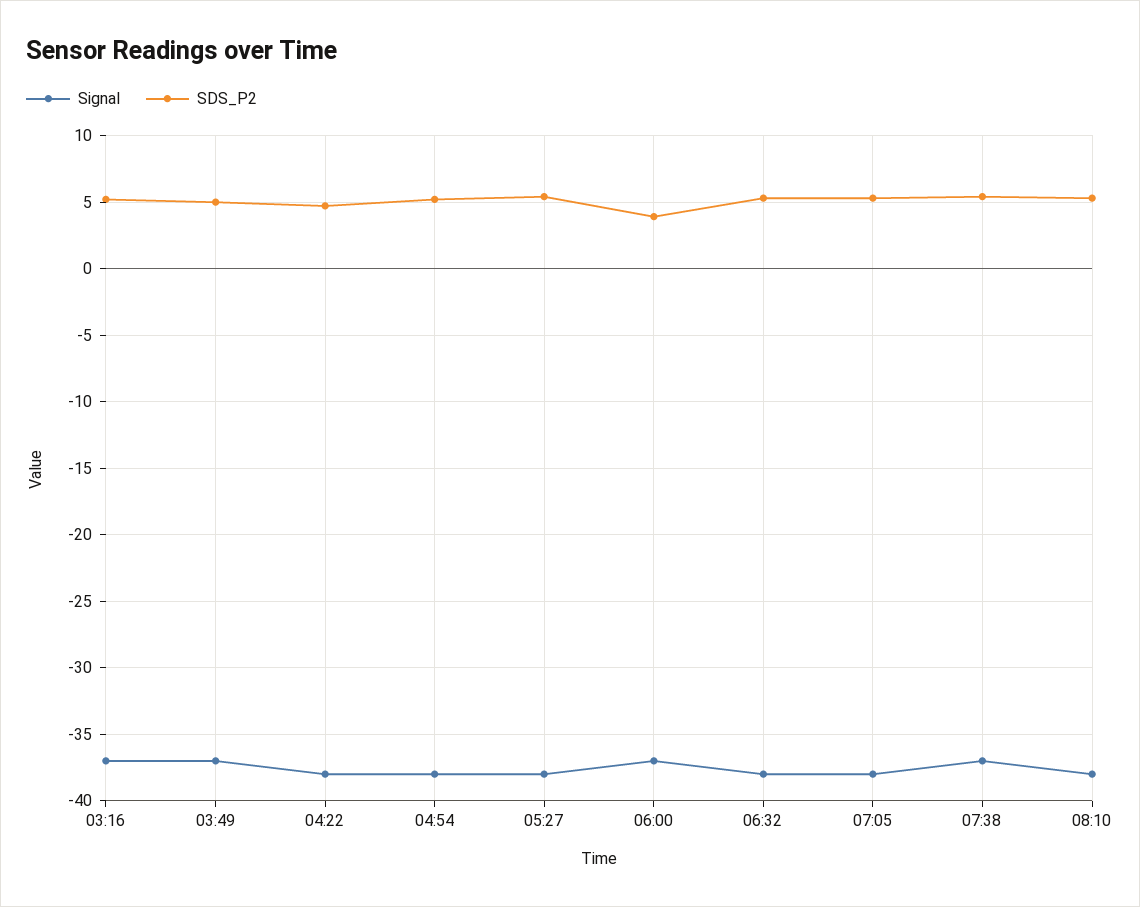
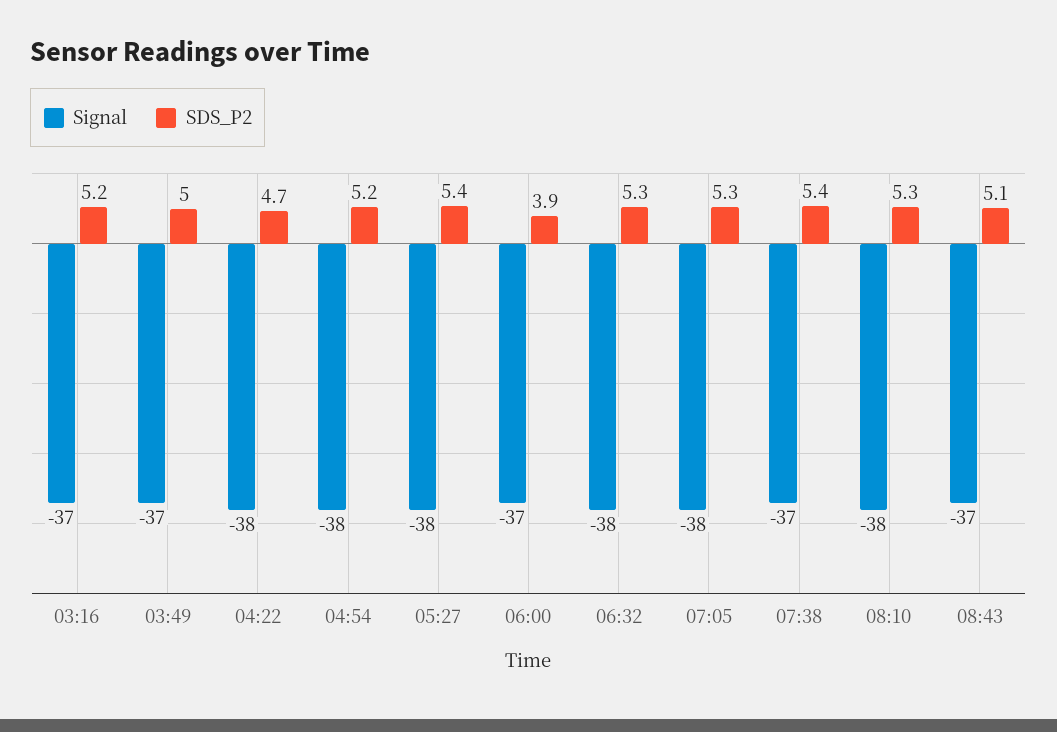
Signal, 08:43: none -> -37
SDS_P2, 08:43: none -> 5.1

